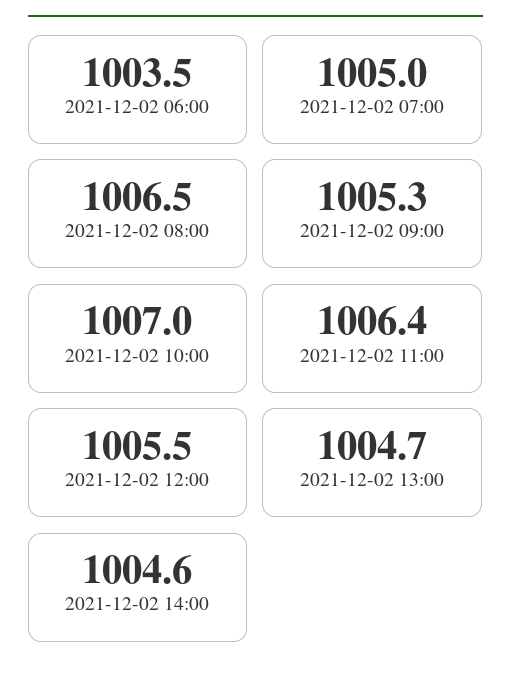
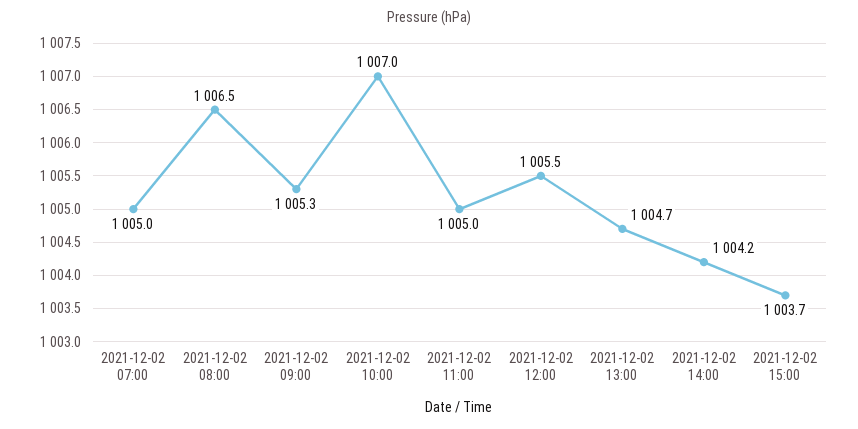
2021-12-02 06:00: 1003.5 -> none
2021-12-02 11:00: 1006.4 -> 1005
2021-12-02 14:00: 1004.6 -> 1004.2
2021-12-02 15:00: none -> 1003.7

